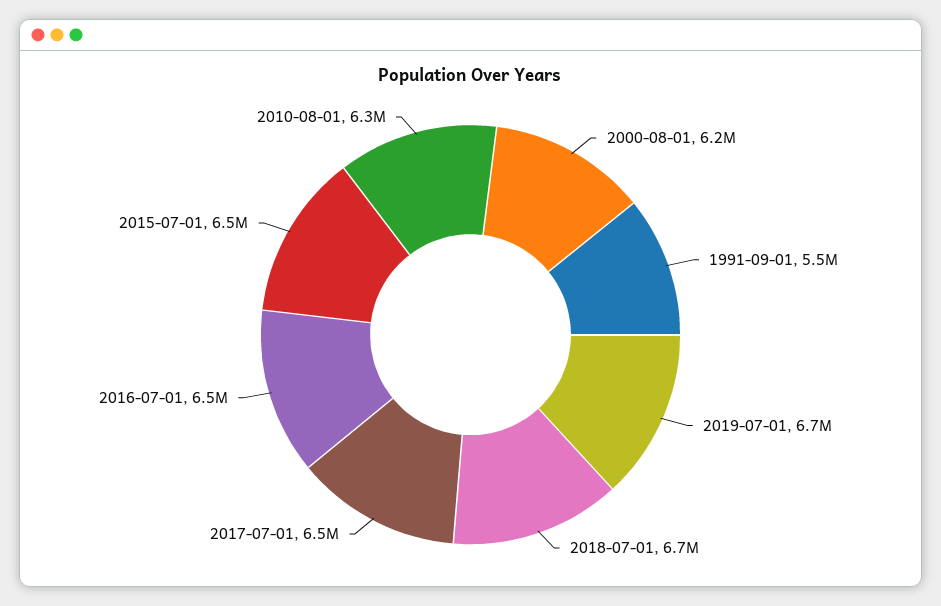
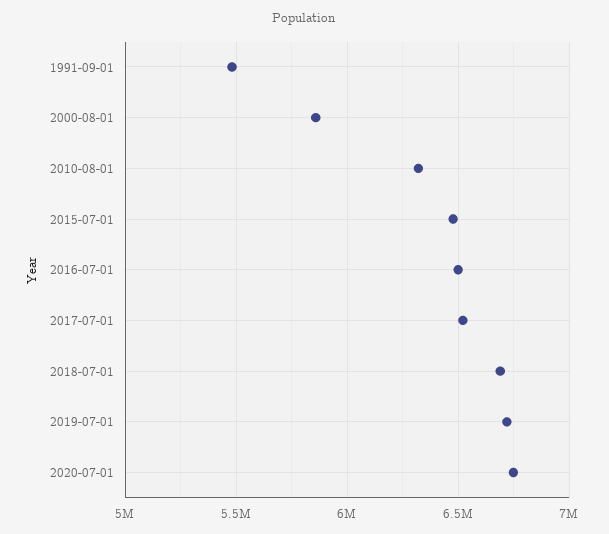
2000-08-01: 6200000 -> 5850000
2020-07-01: none -> 6750000

